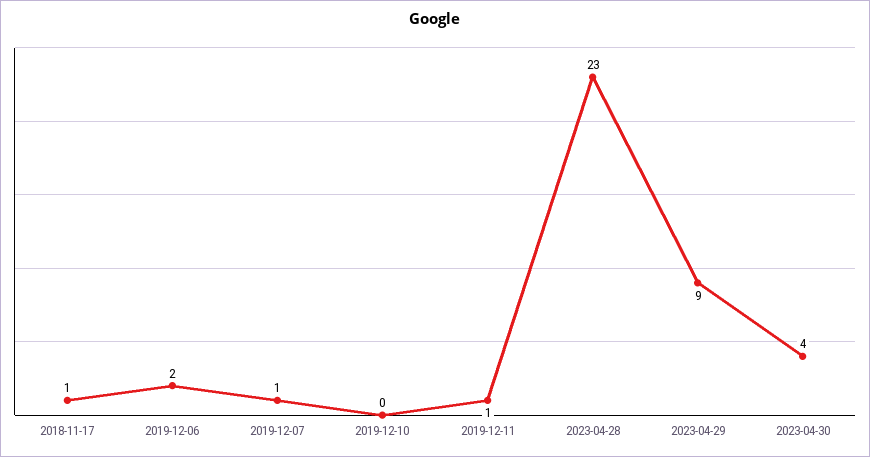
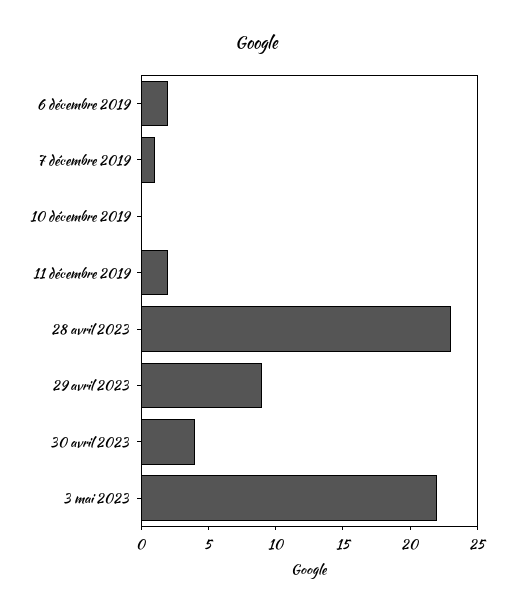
2018-11-17: 1 -> none
2019-12-11: 1 -> 2
3 mai 2023: none -> 22

